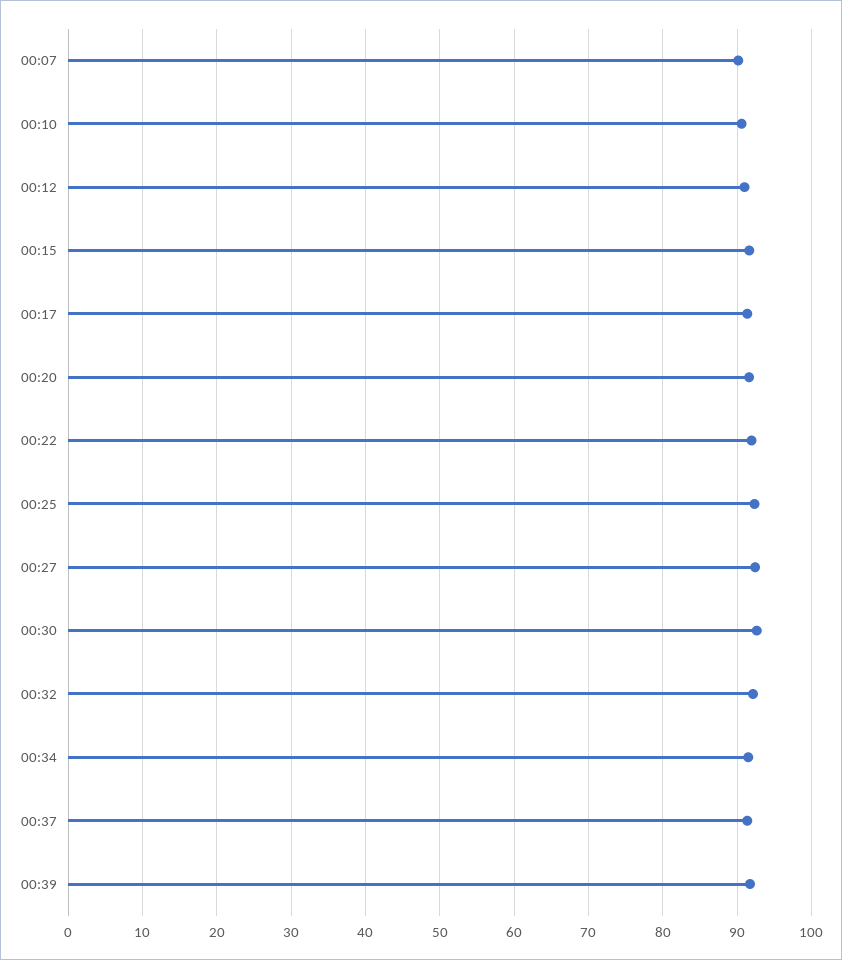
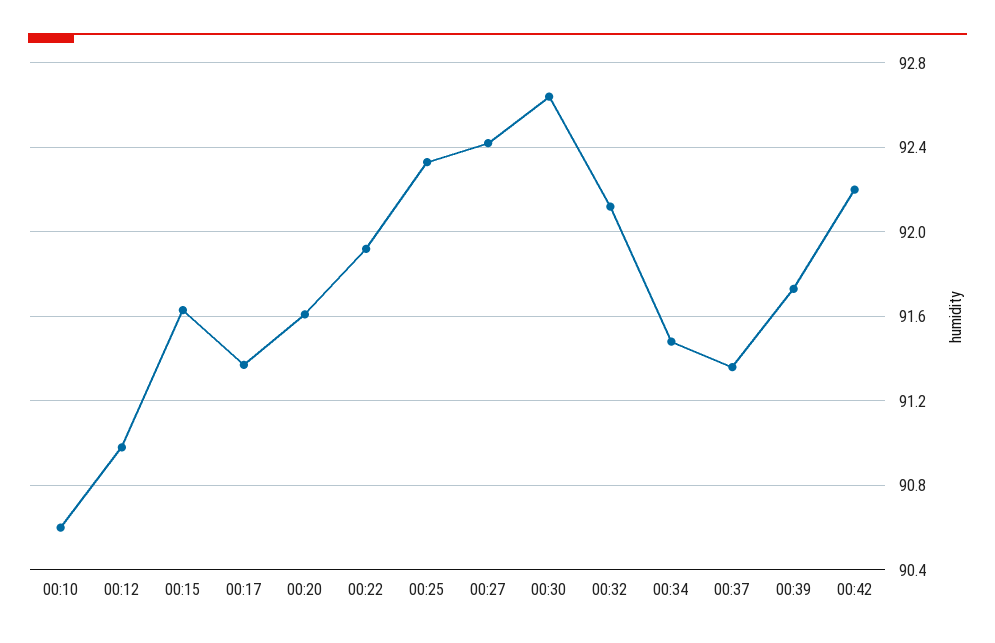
00:07: 90 -> none
00:42: none -> 92.2

